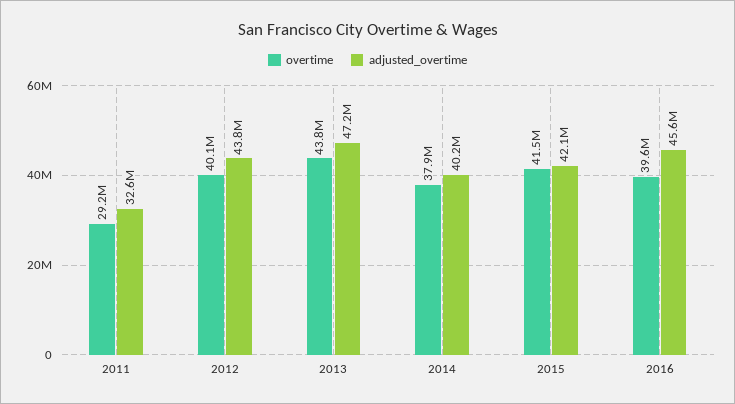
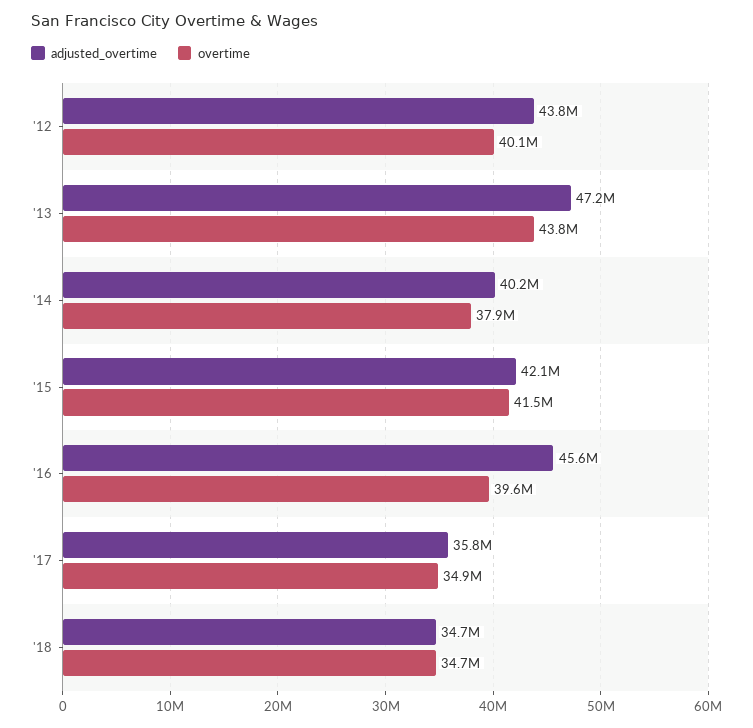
overtime, 2011: 29200000 -> none
adjusted_overtime, 2011: 32600000 -> none
adjusted_overtime, '17: none -> 35800000
overtime, '17: none -> 34900000
adjusted_overtime, '18: none -> 34700000
overtime, '18: none -> 34700000

